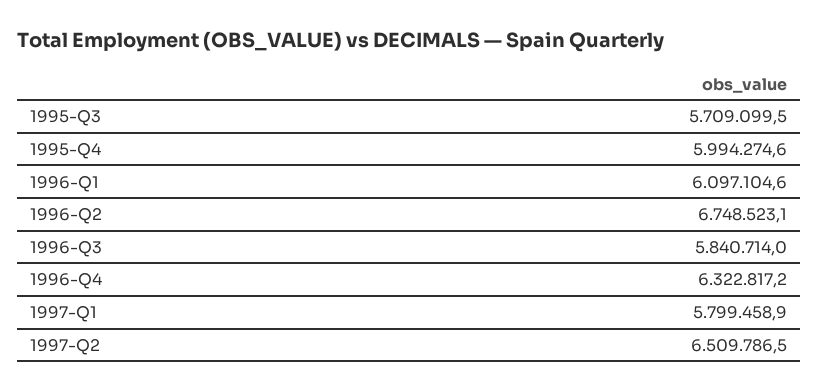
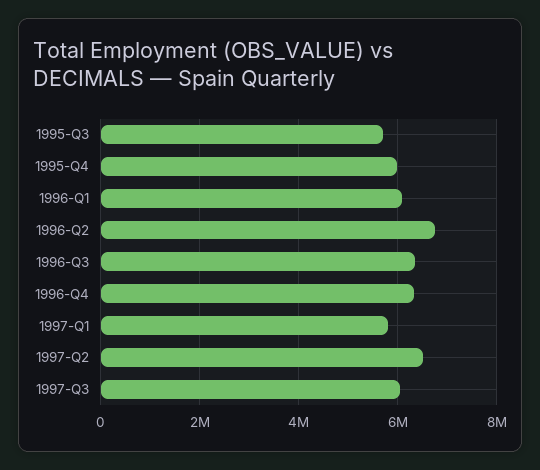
1996-Q3: 5840714 -> 6400000
1997-Q3: none -> 6000000

